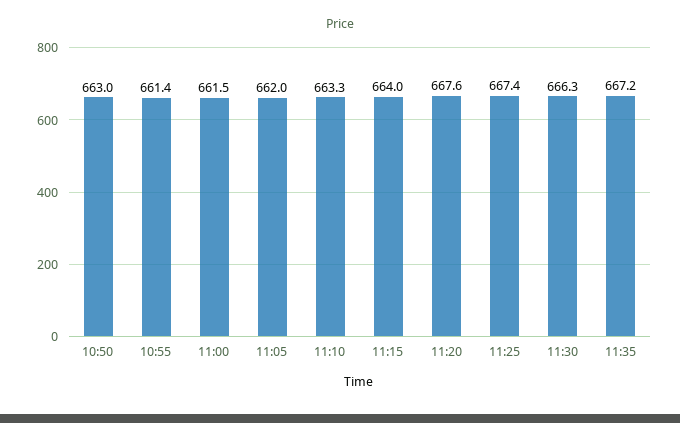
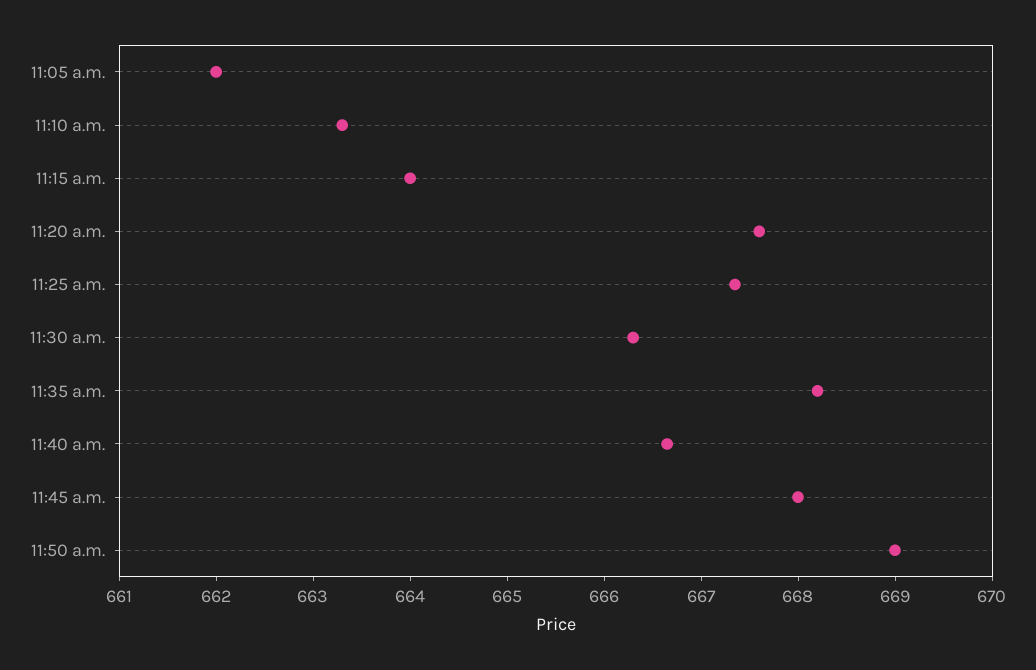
10:50: 663 -> none
10:55: 661.4 -> none
11:00: 661.5 -> none
11:35: 667.2 -> 668.2
11:40 a.m.: none -> 666.6
11:45 a.m.: none -> 668
11:50 a.m.: none -> 669

